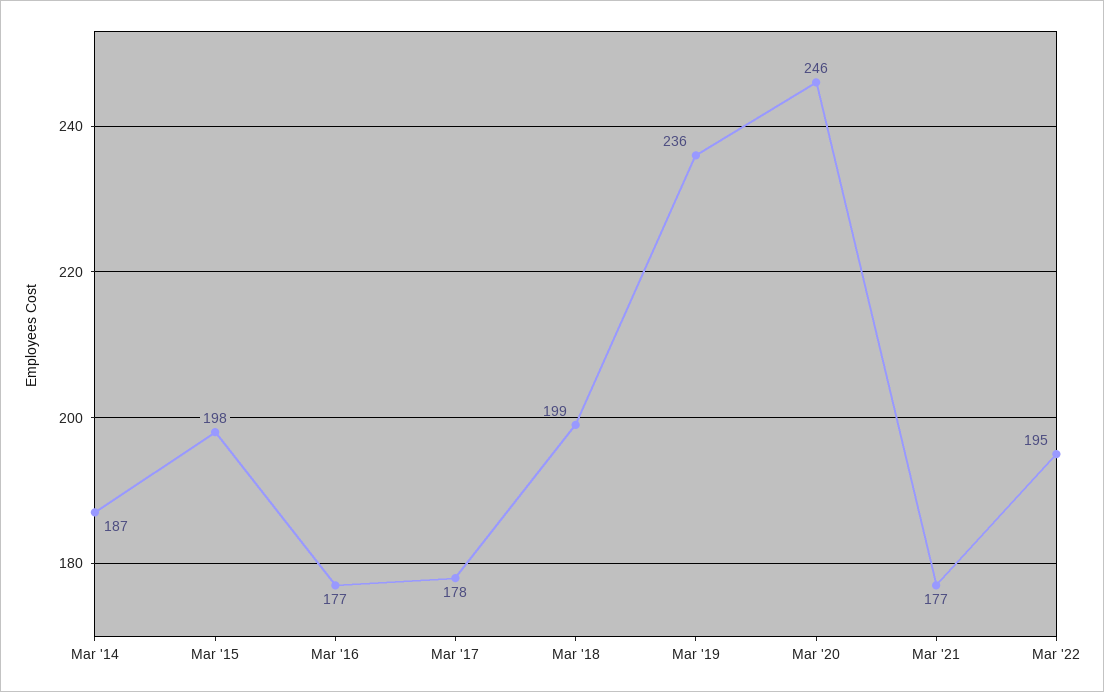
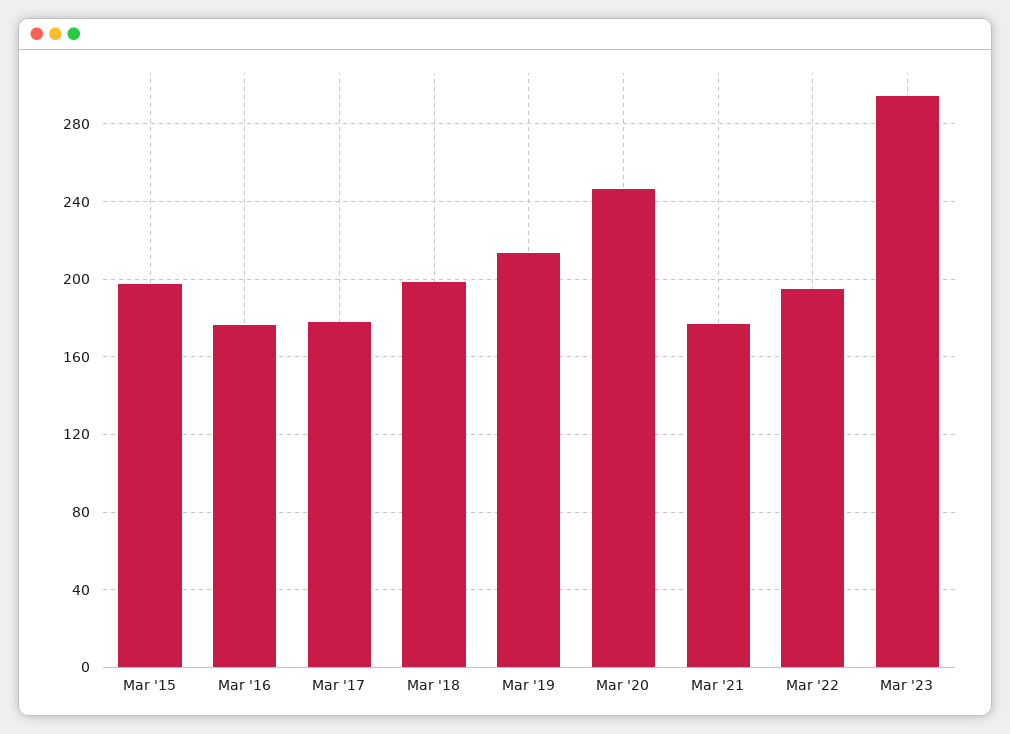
Mar '14: 187 -> none
Mar '19: 236 -> 215
Mar '23: none -> 295

